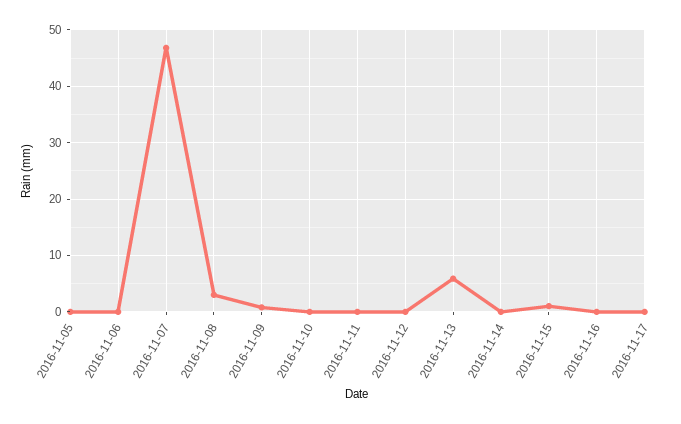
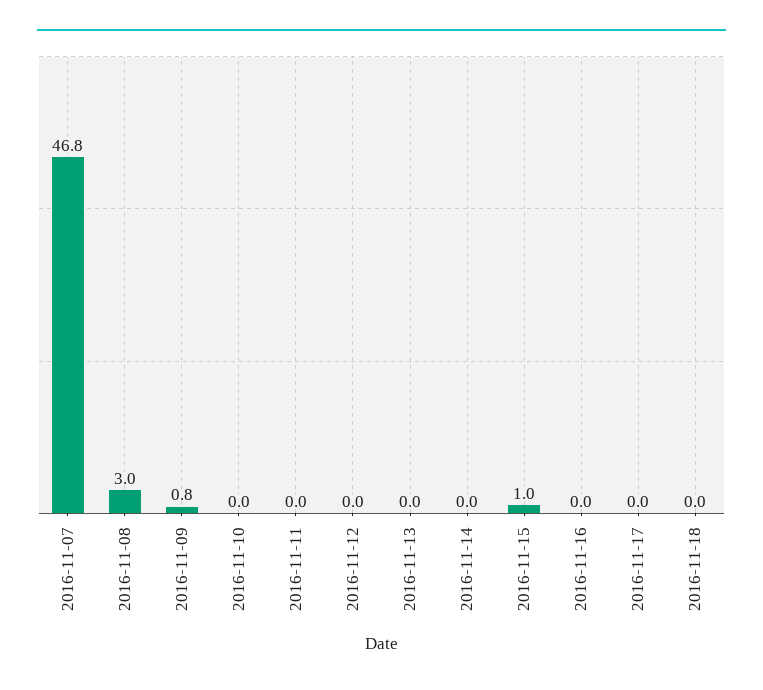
2016-11-05: 0 -> none
2016-11-06: 0 -> none
2016-11-13: 6 -> 0
2016-11-18: none -> 0

